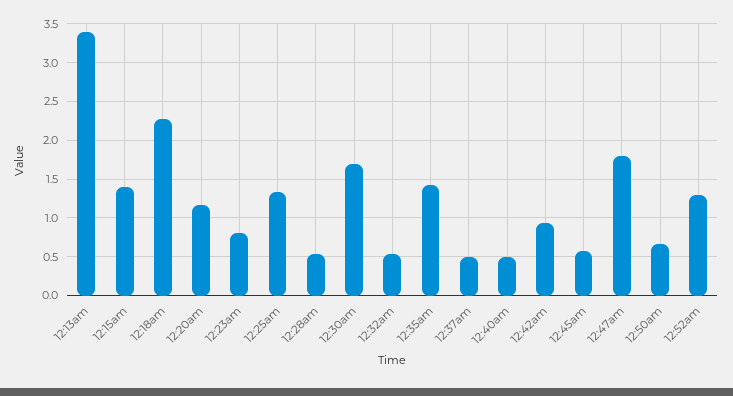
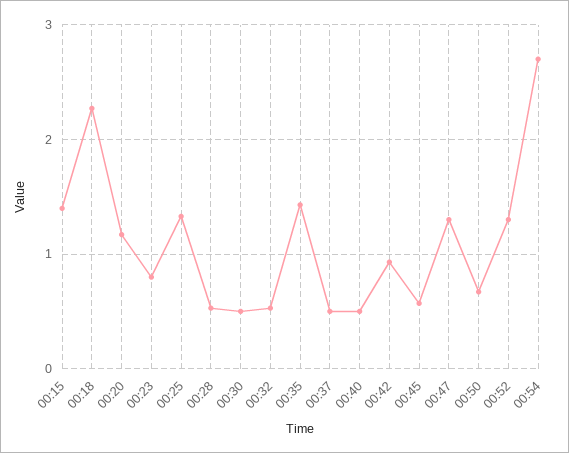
12:13am: 3.4 -> none
12:30am: 1.7 -> 0.5
12:47am: 1.8 -> 1.3
00:54: none -> 2.7

